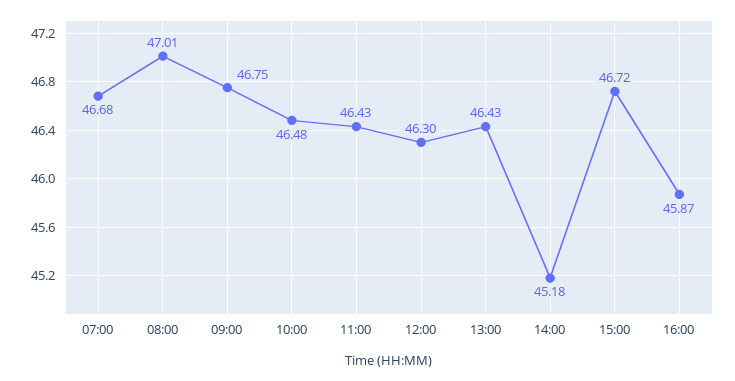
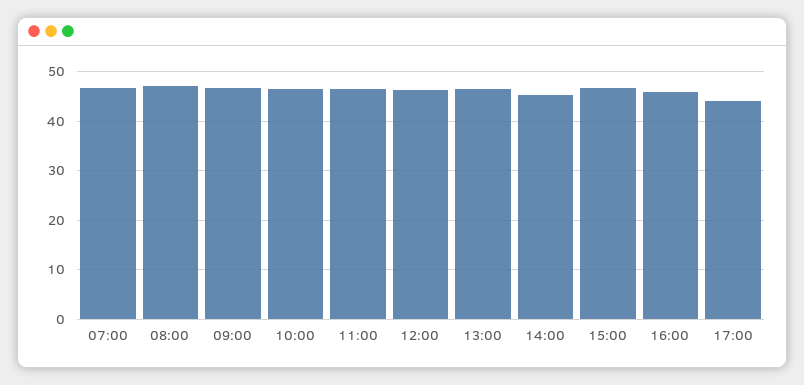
17:00: none -> 44

